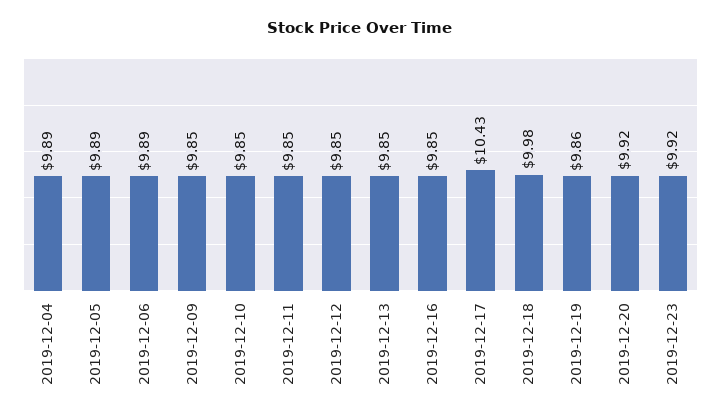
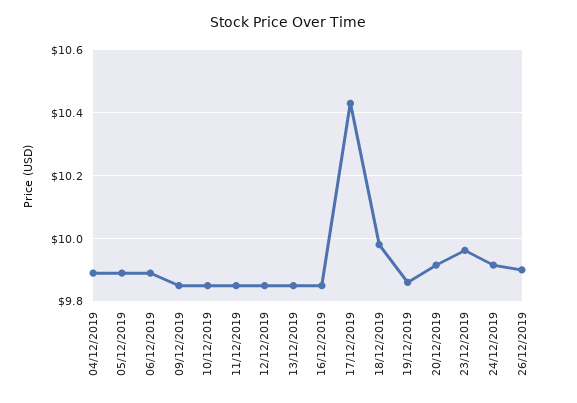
2019-12-23: 9.92 -> 9.96
24/12/2019: none -> 9.92
26/12/2019: none -> 9.9

